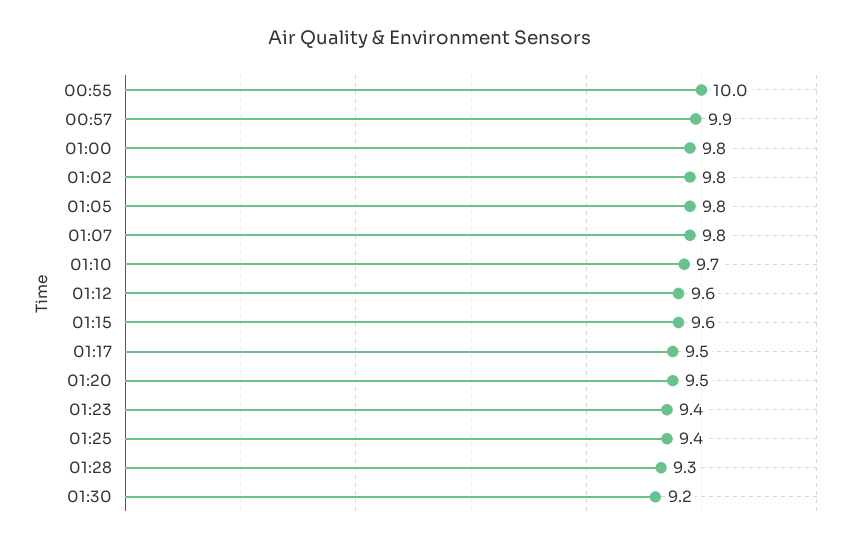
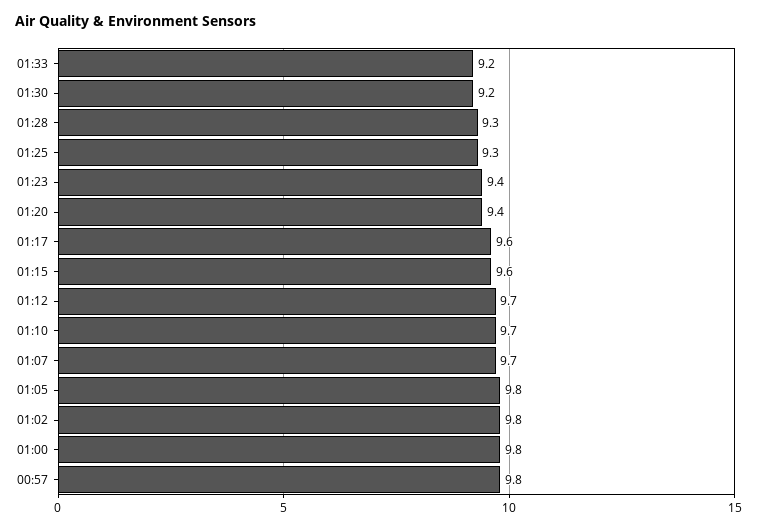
00:55: 10 -> none
00:57: 9.9 -> 9.8
01:07: 9.8 -> 9.7
01:12: 9.6 -> 9.7
01:17: 9.5 -> 9.6
01:20: 9.5 -> 9.4
01:25: 9.4 -> 9.3
01:33: none -> 9.2

